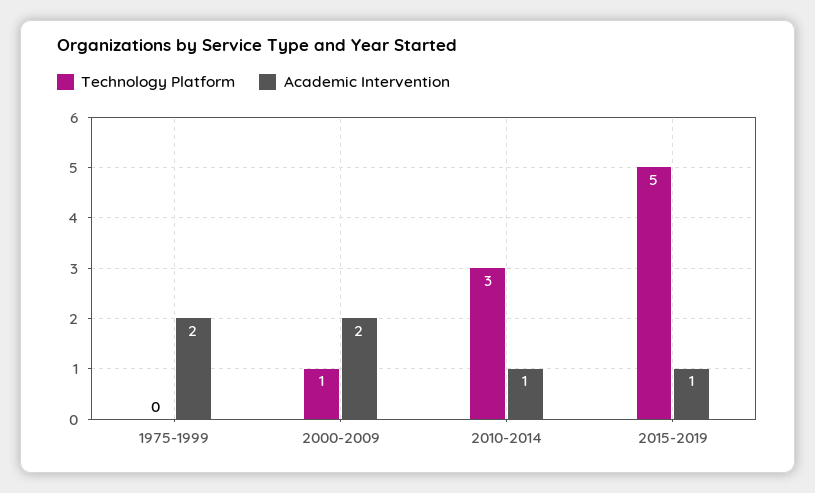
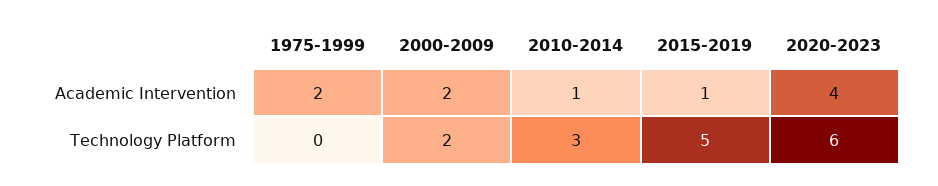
Technology Platform, 2000-2009: 1 -> 2
Academic Intervention, 2020-2023: none -> 4
Technology Platform, 2020-2023: none -> 6

